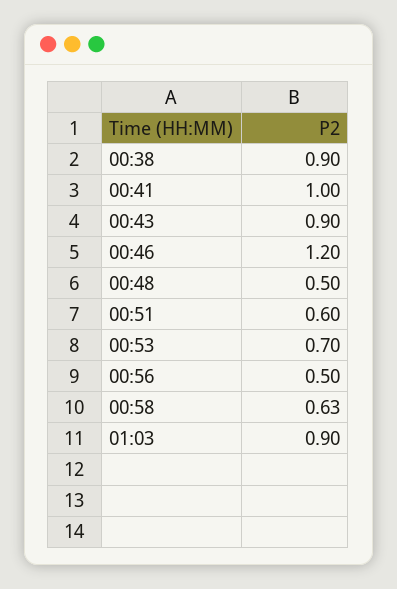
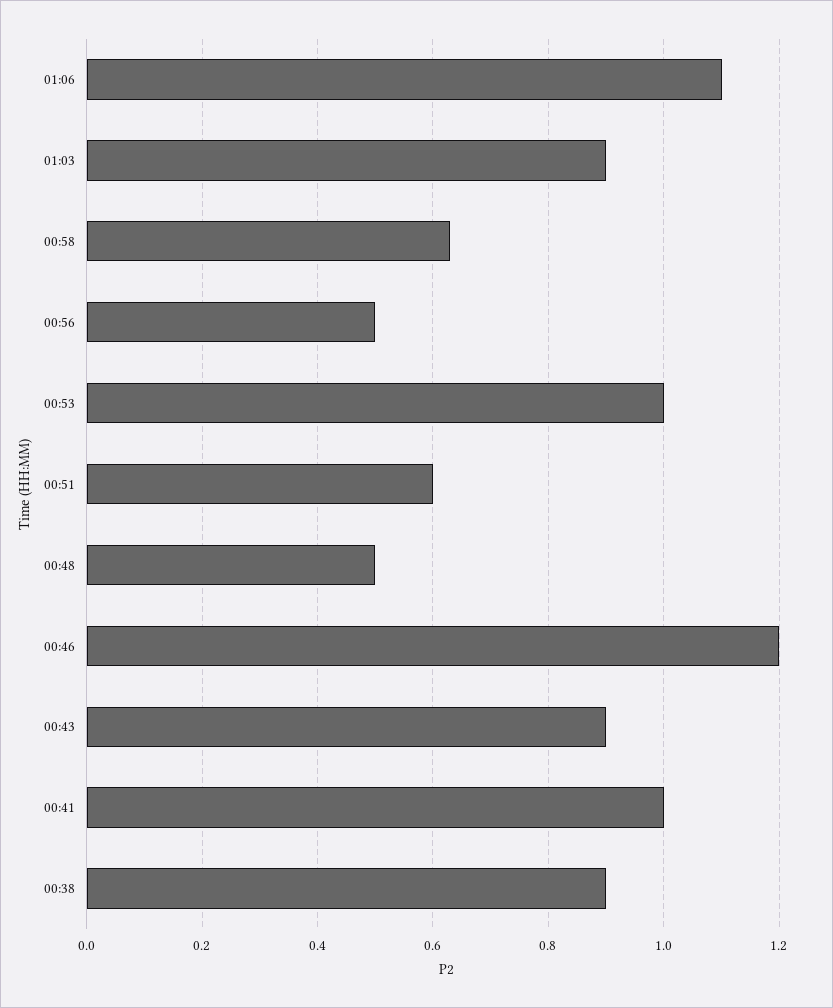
00:53: 0.7 -> 1
01:06: none -> 1.1

